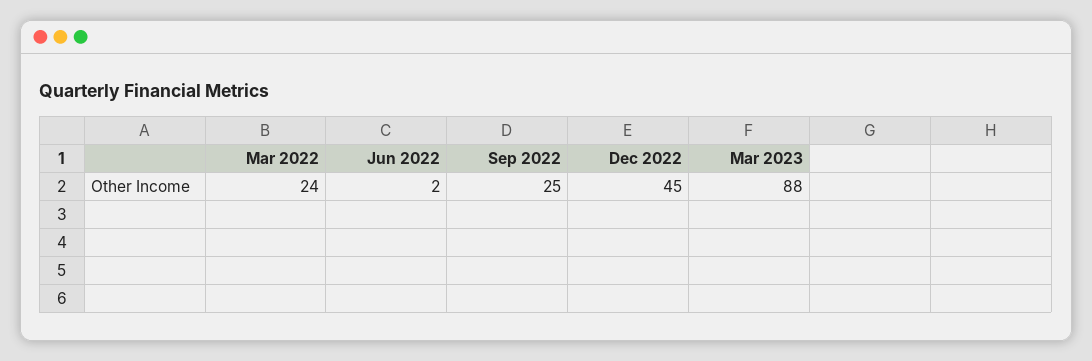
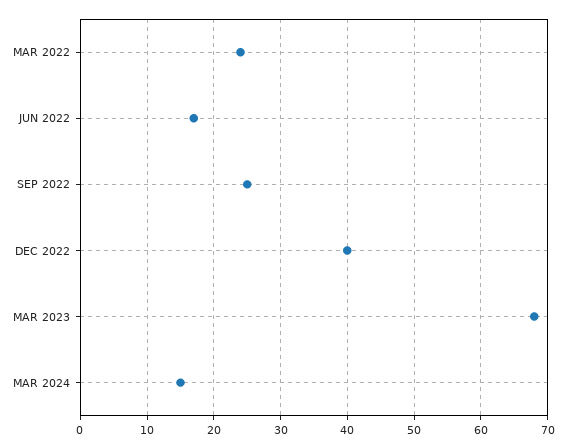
Jun 2022: 2 -> 17
Dec 2022: 45 -> 40
Mar 2023: 88 -> 68
MAR 2024: none -> 15

